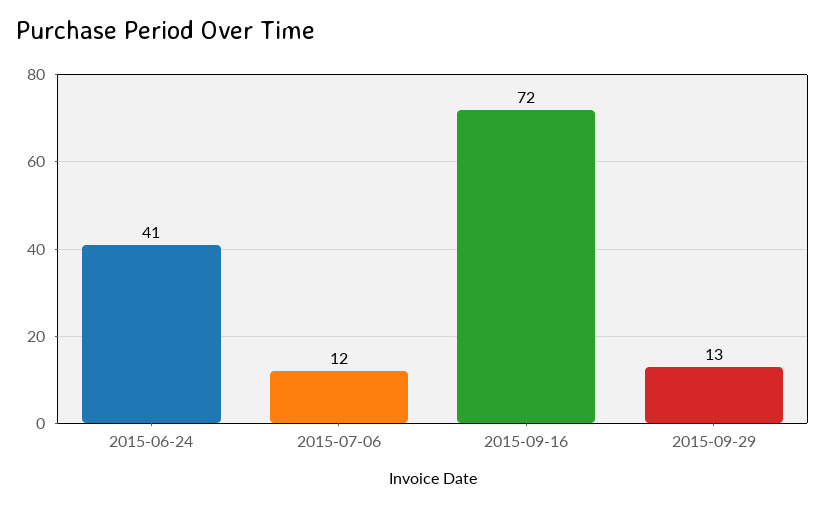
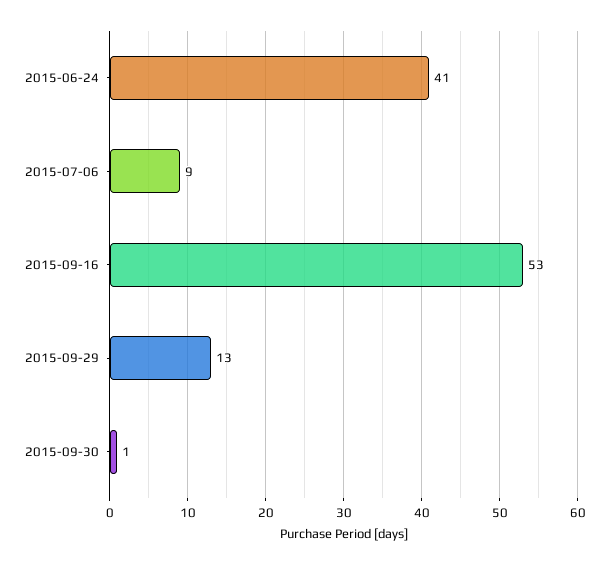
2015-07-06: 12 -> 9
2015-09-16: 72 -> 53
2015-09-30: none -> 1

